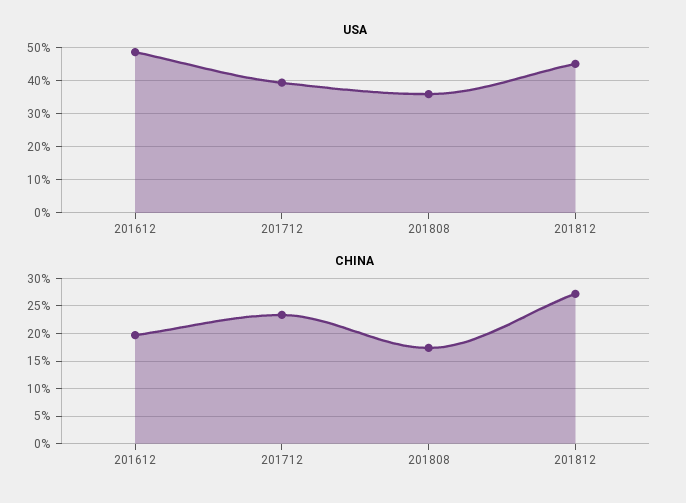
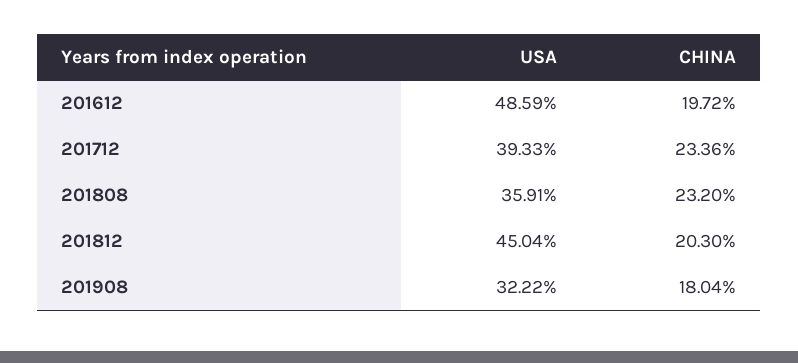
CHINA, 201808: 17.5 -> 23.2
CHINA, 201812: 27.5 -> 20.3
USA, 201908: none -> 32.22
CHINA, 201908: none -> 18.04

